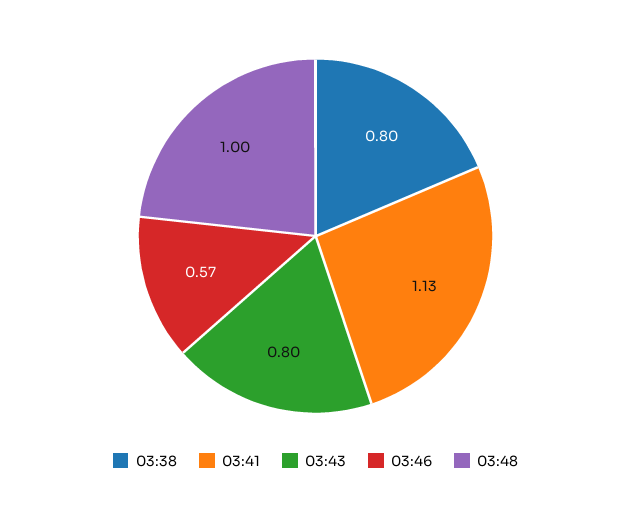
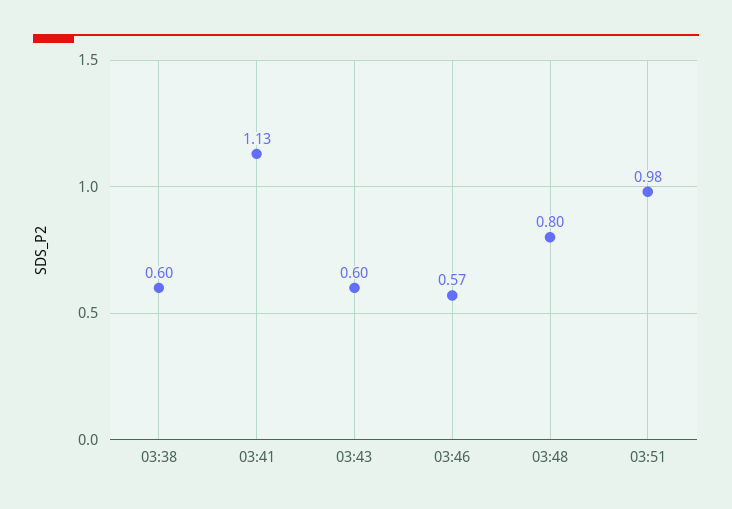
03:38: 0.8 -> 0.6
03:43: 0.8 -> 0.6
03:48: 1 -> 0.8
03:51: none -> 0.98

